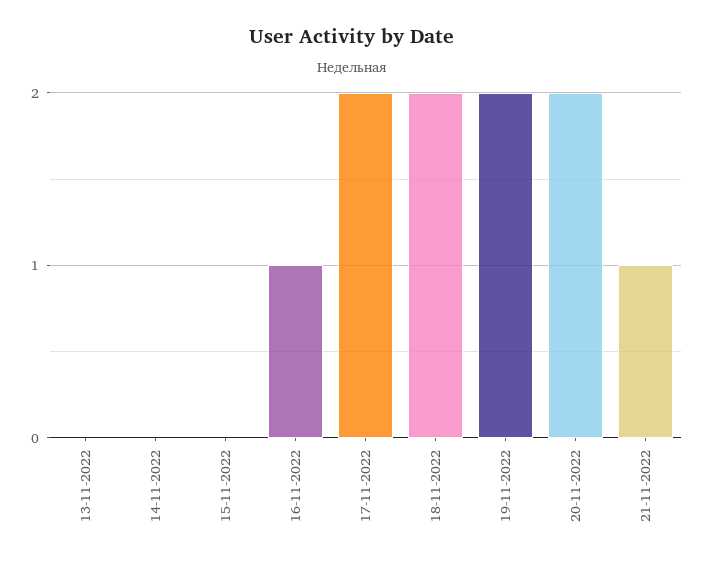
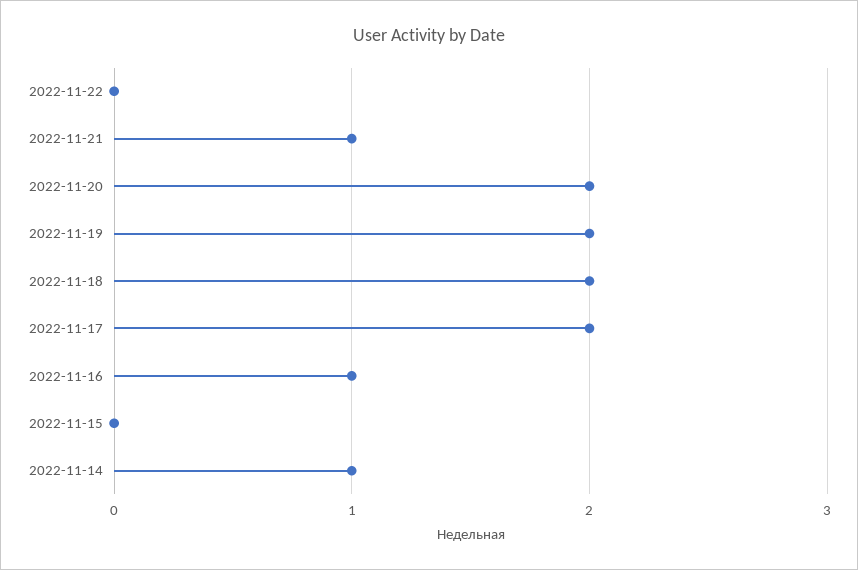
13-11-2022: 0 -> none
14-11-2022: 0 -> 1
2022-11-22: none -> 0

